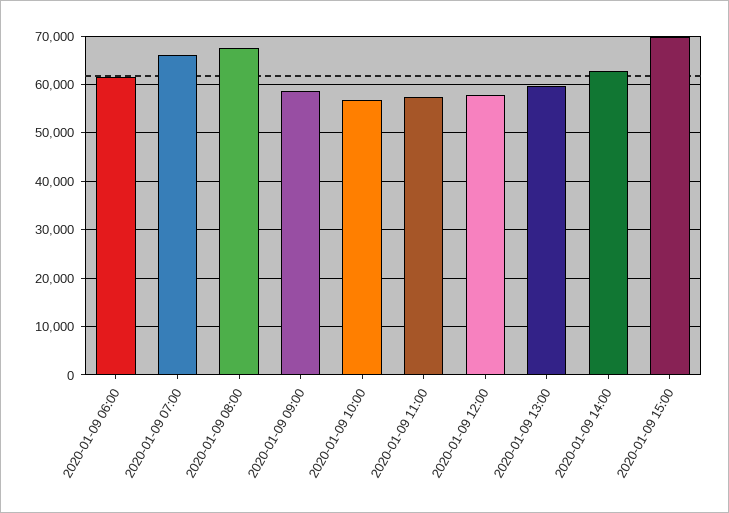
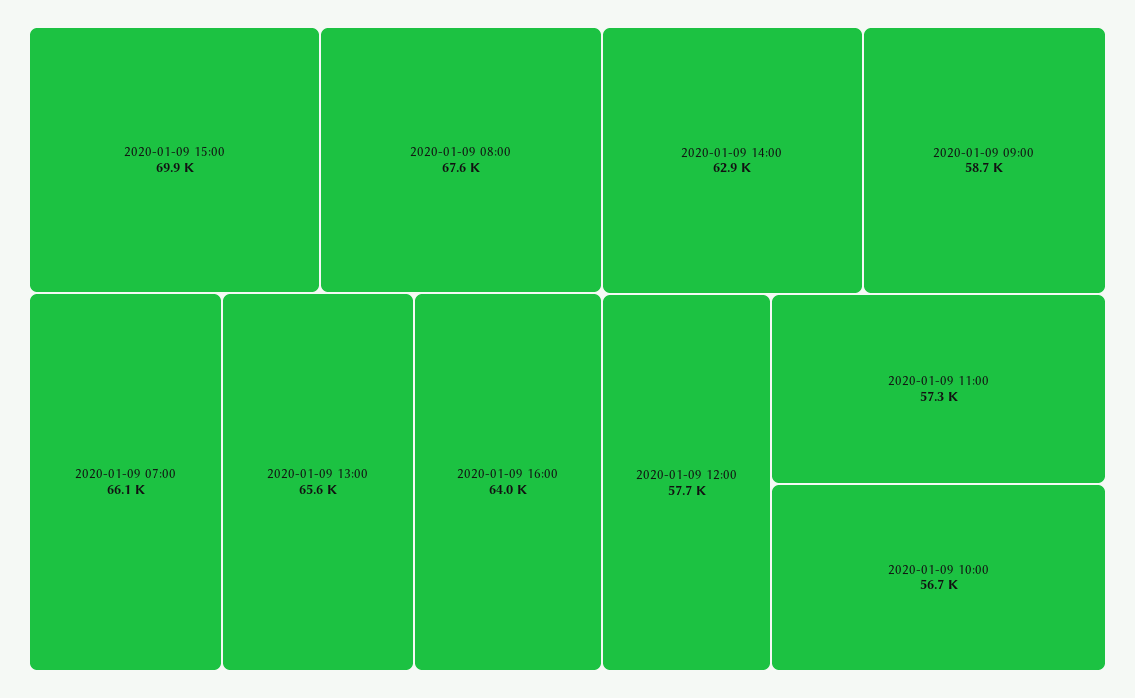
2020-01-09 06:00: 62000 -> none
2020-01-09 13:00: 60000 -> 65600
2020-01-09 16:00: none -> 64000

